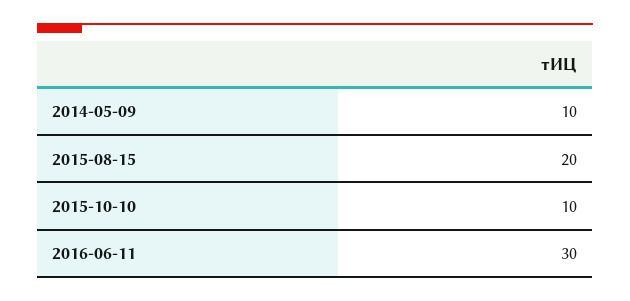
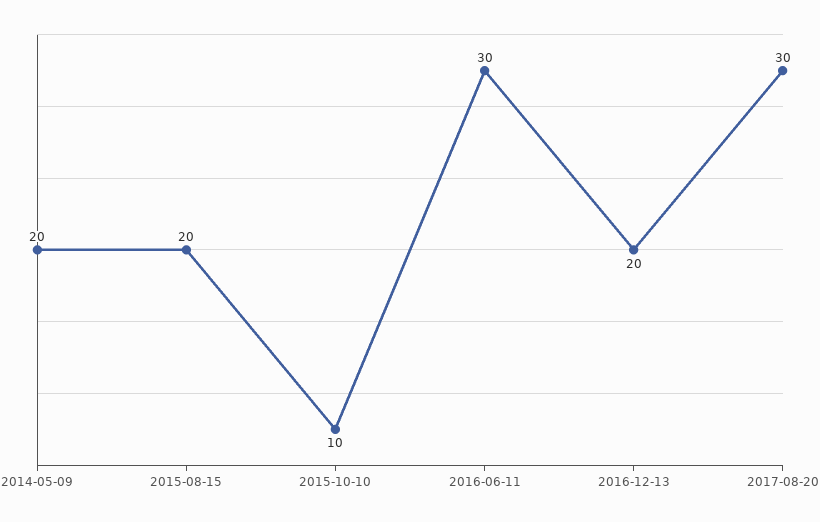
2014-05-09: 10 -> 20
2016-12-13: none -> 20
2017-08-20: none -> 30

